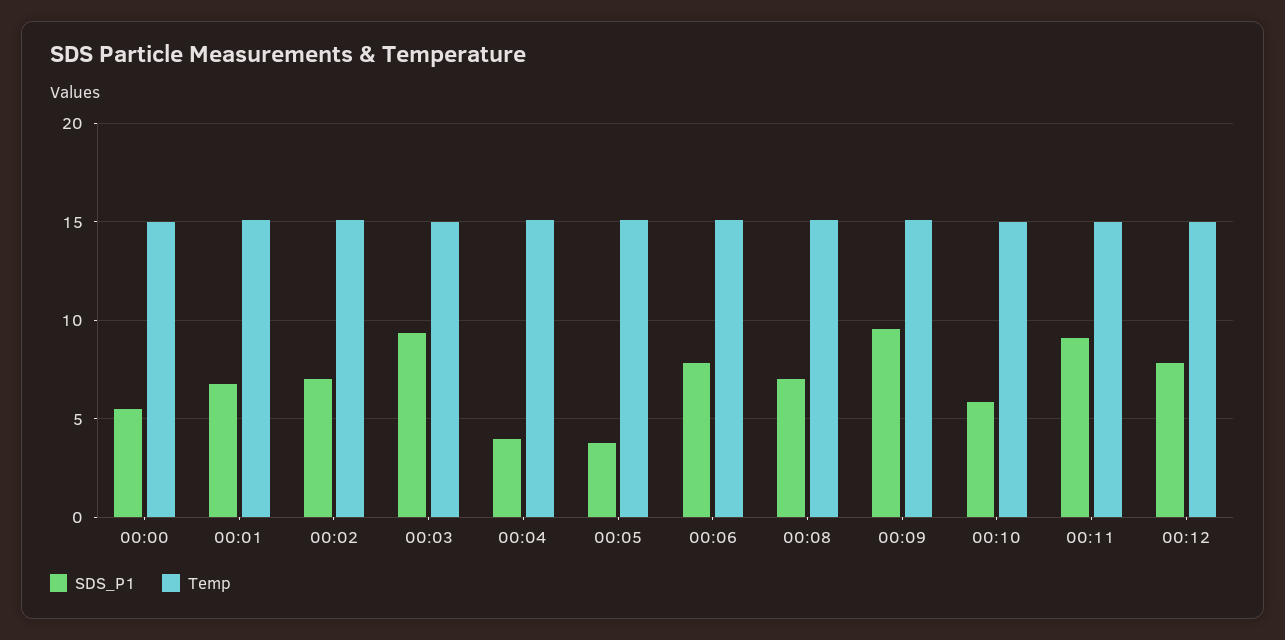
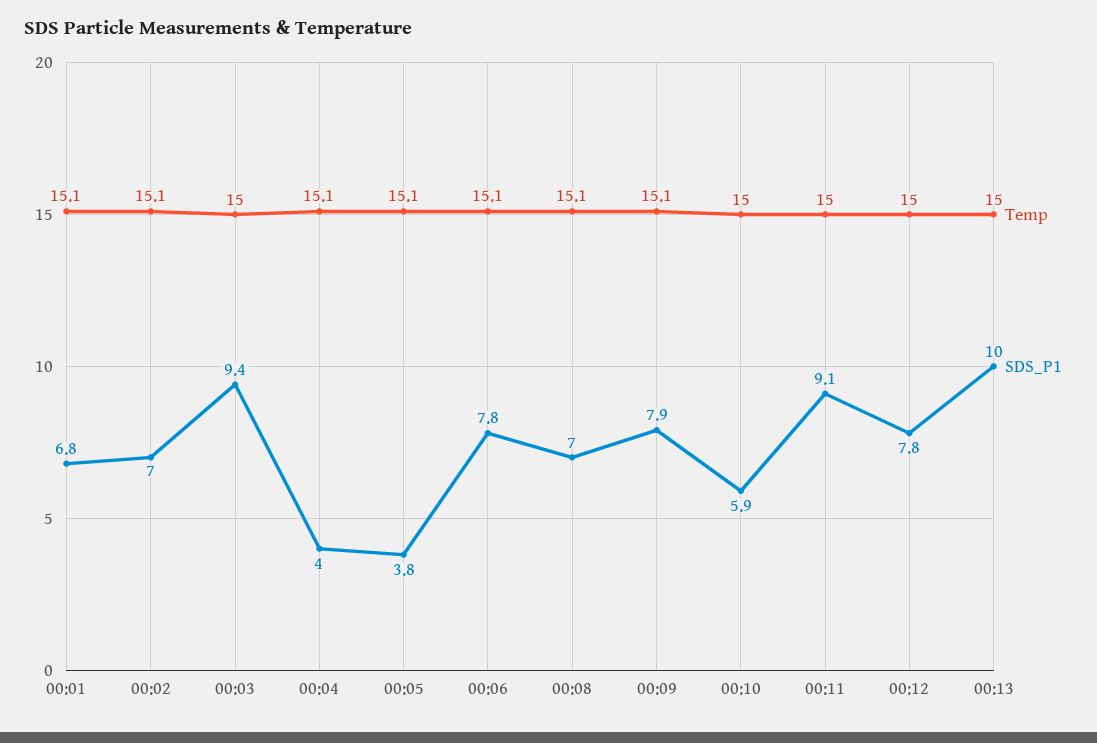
SDS_P1, 00:00: 5.5 -> none
Temp, 00:00: 15 -> none
SDS_P1, 00:09: 9.5 -> 7.9
Temp, 00:13: none -> 15
SDS_P1, 00:13: none -> 10

